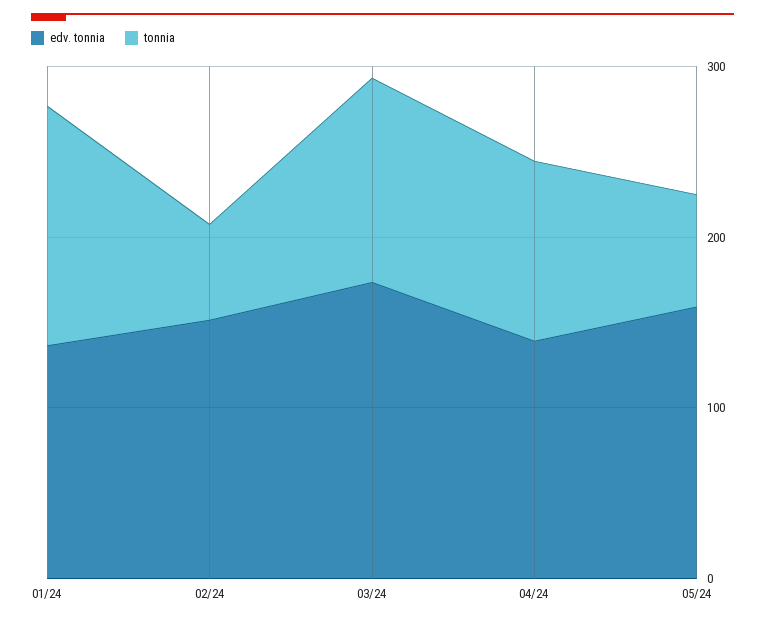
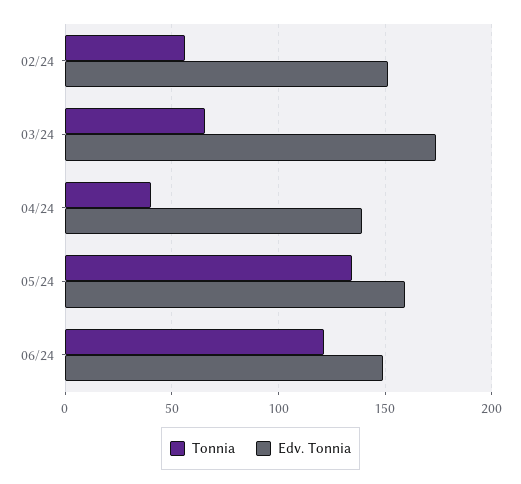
edv. tonnia, 01/24: 140 -> none
tonnia, 01/24: 140 -> none
tonnia, 03/24: 120 -> 65
tonnia, 04/24: 100 -> 40
tonnia, 05/24: 60 -> 135
tonnia, 06/24: none -> 120
edv. tonnia, 06/24: none -> 150

